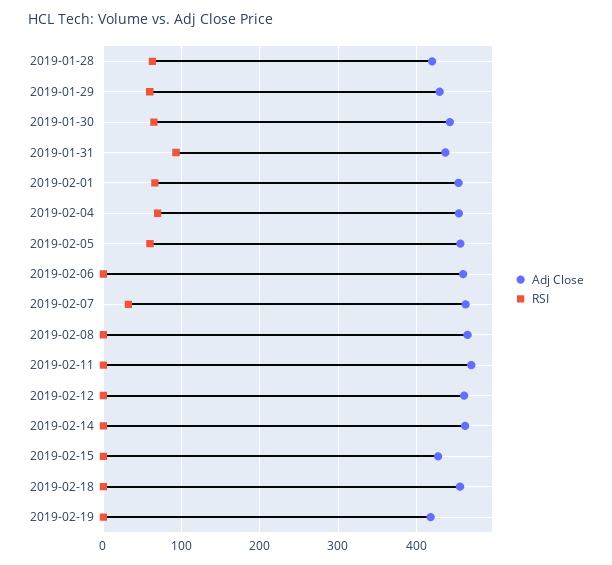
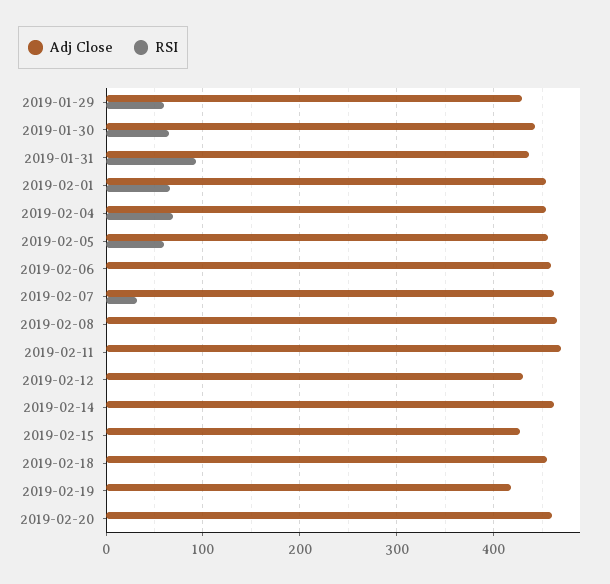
Adj Close, 2019-01-28: 420 -> none
RSI, 2019-01-28: 60 -> none
Adj Close, 2019-02-12: 460 -> 430
Adj Close, 2019-02-20: none -> 460
RSI, 2019-02-20: none -> 0

